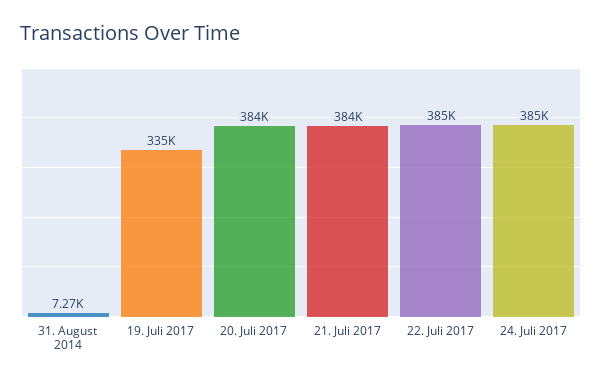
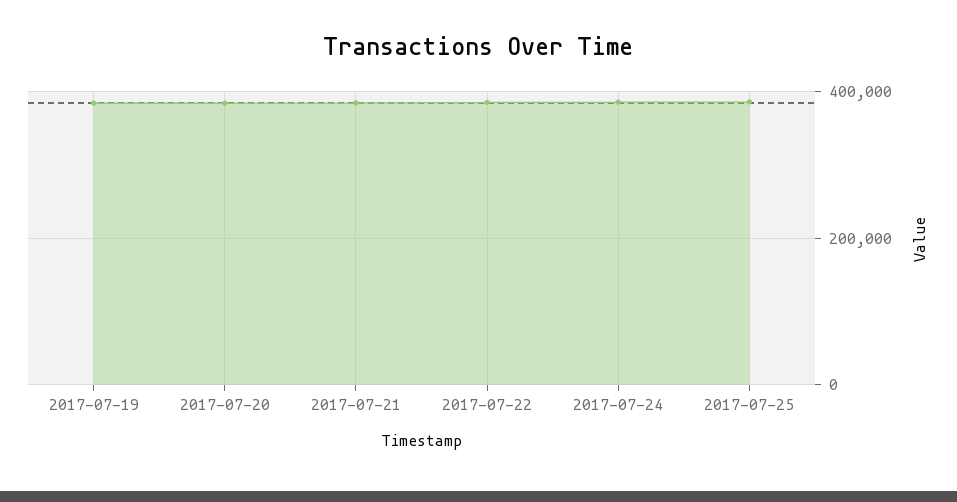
31. August 2014: 7270 -> none
19. Juli 2017: 335000 -> 380000
2017-07-25: none -> 380000

